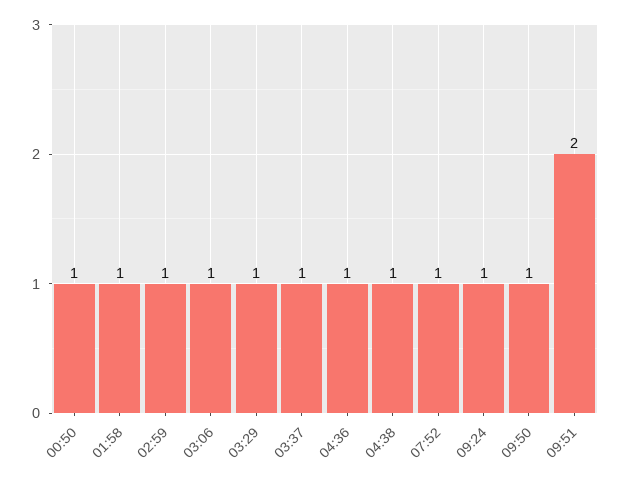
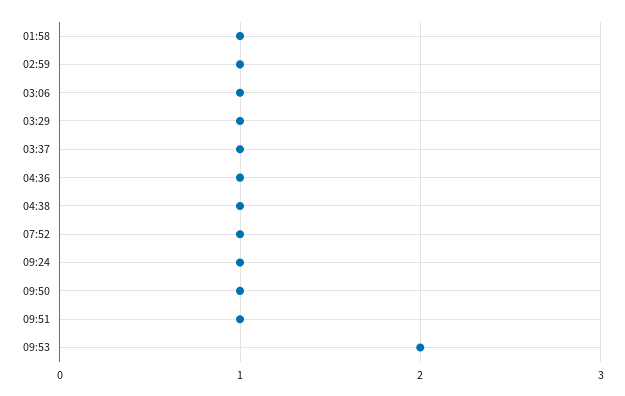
00:50: 1 -> none
09:51: 2 -> 1
09:53: none -> 2

